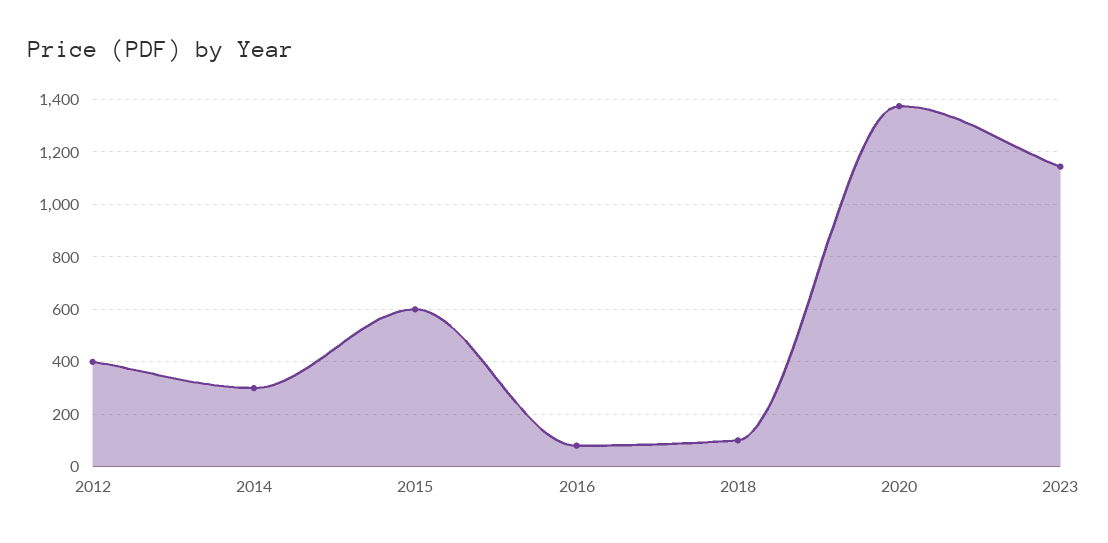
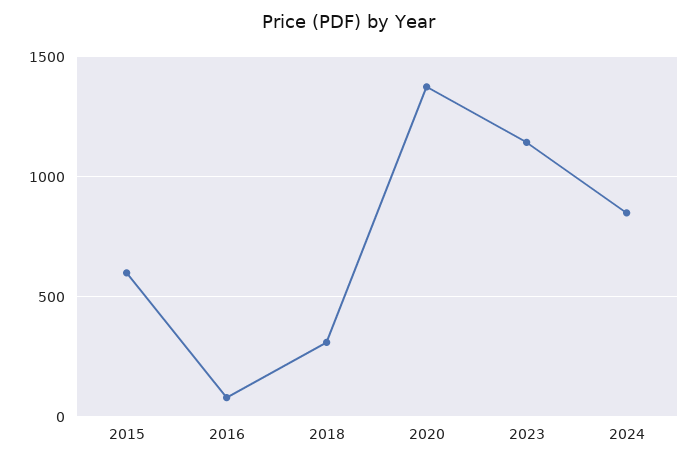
2012: 400 -> none
2014: 300 -> none
2018: 100 -> 300
2024: none -> 850

